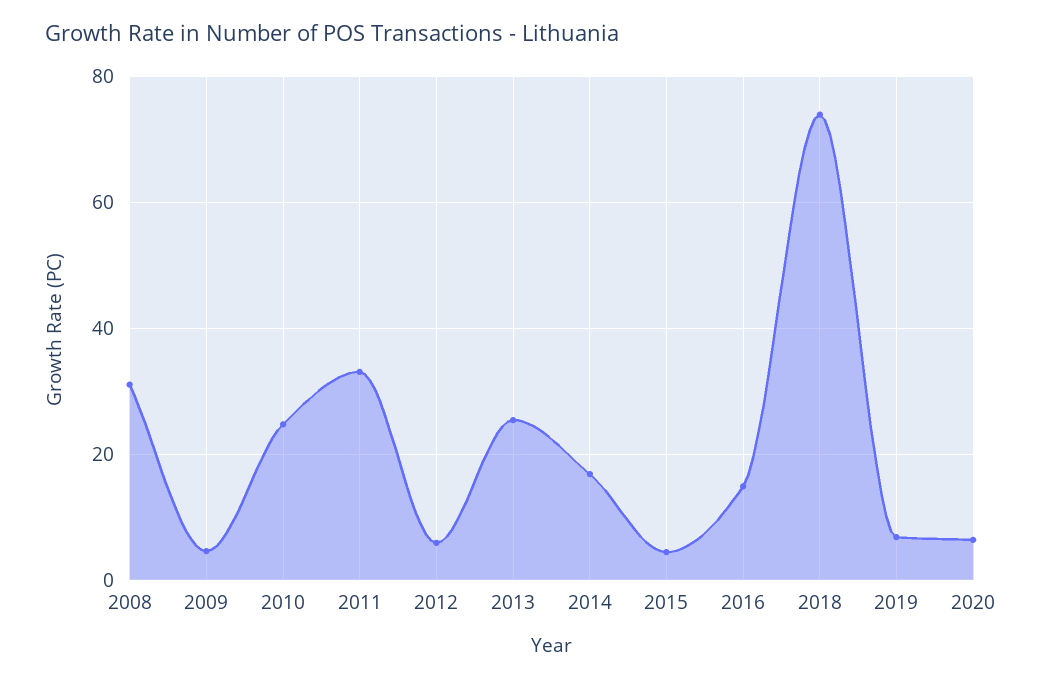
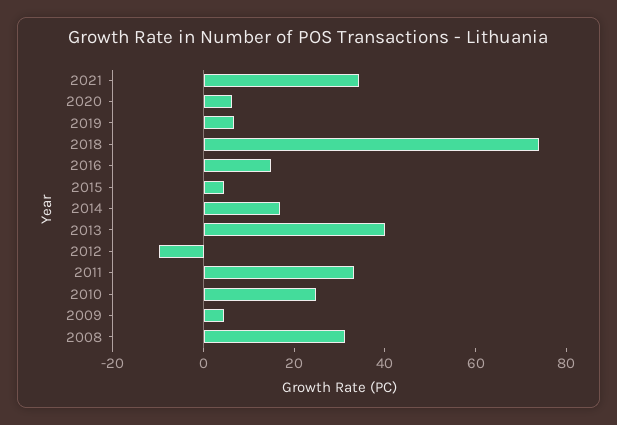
2012: 6 -> -10
2013: 26 -> 40
2021: none -> 35

